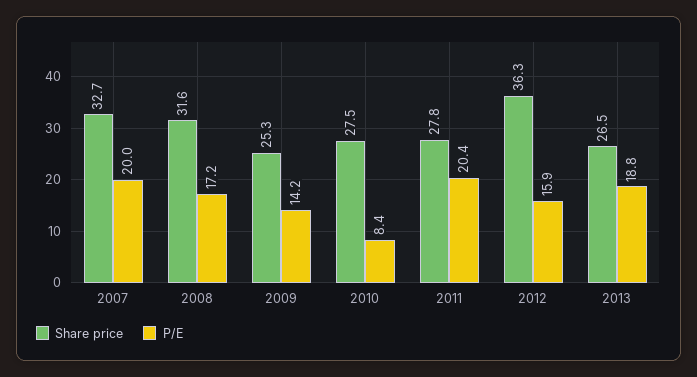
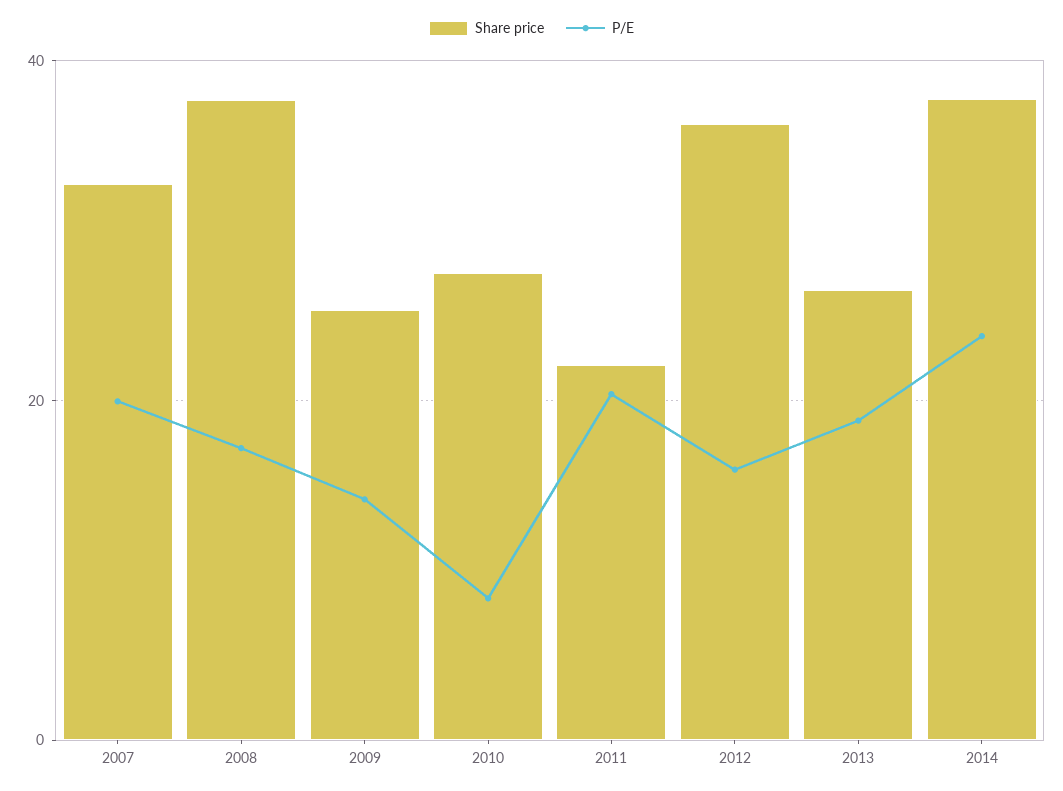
Share price, 2008: 31.6 -> 38
Share price, 2011: 27.8 -> 22
Share price, 2014: none -> 38
P/E, 2014: none -> 24

